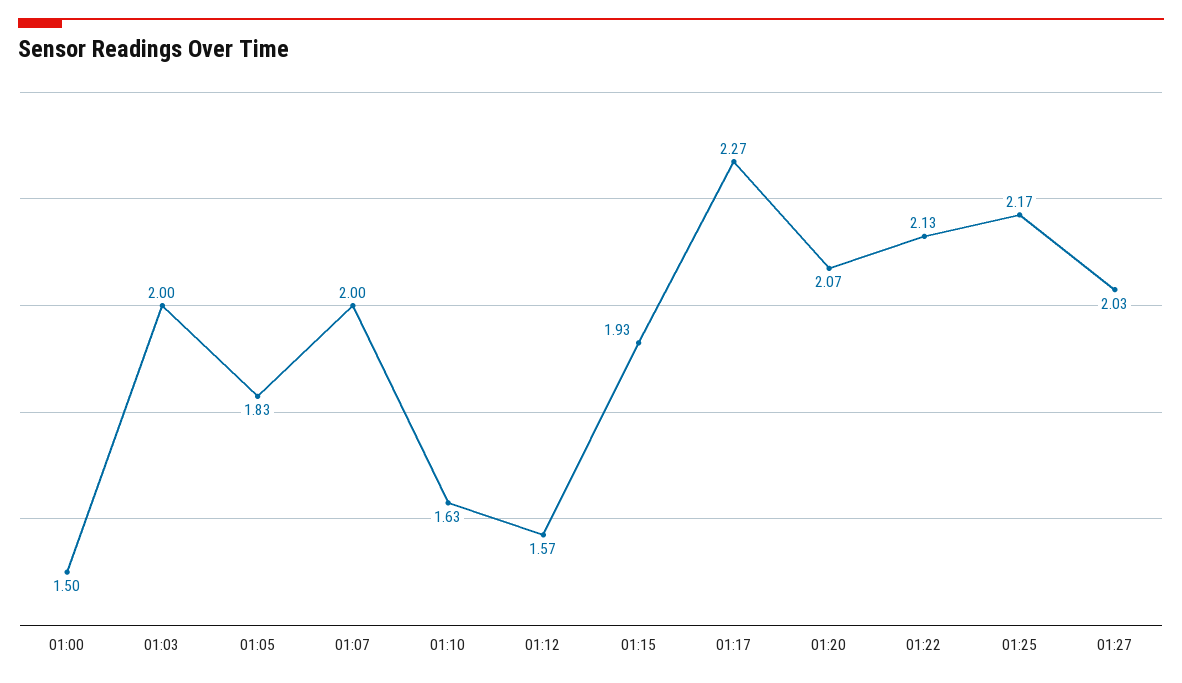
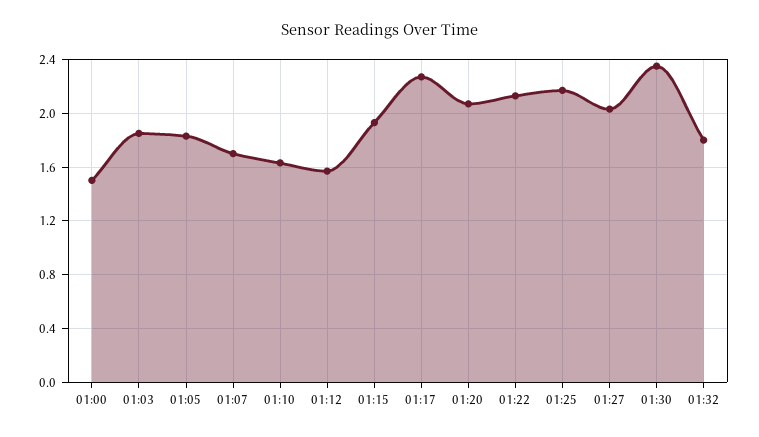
01:03: 2 -> 1.85
01:07: 2 -> 1.7
01:30: none -> 2.35
01:32: none -> 1.8

